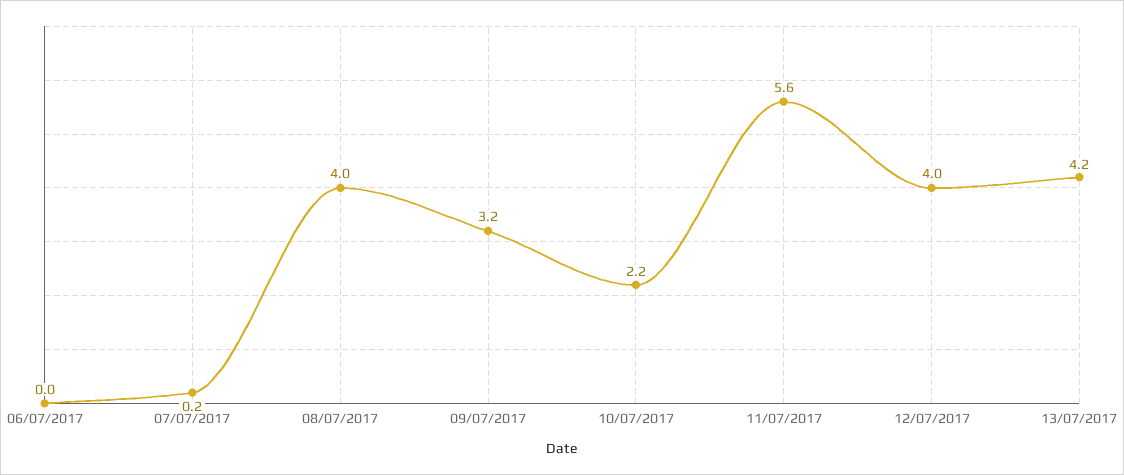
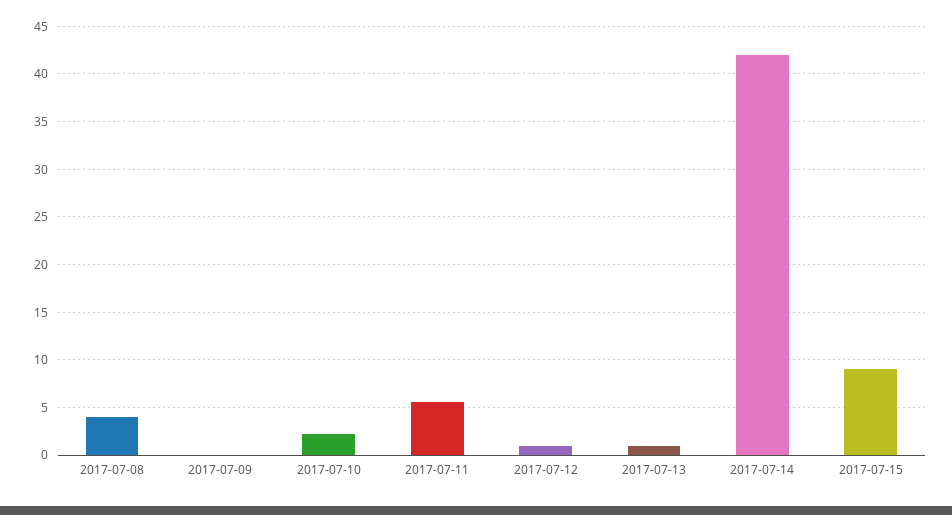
06/07/2017: 0 -> none
07/07/2017: 0.2 -> none
09/07/2017: 3.2 -> 0
12/07/2017: 4 -> 1
13/07/2017: 4.2 -> 1
2017-07-14: none -> 42
2017-07-15: none -> 9

